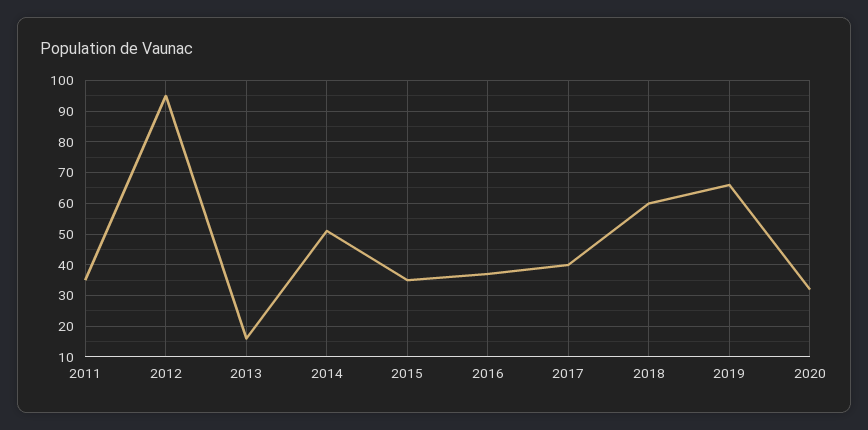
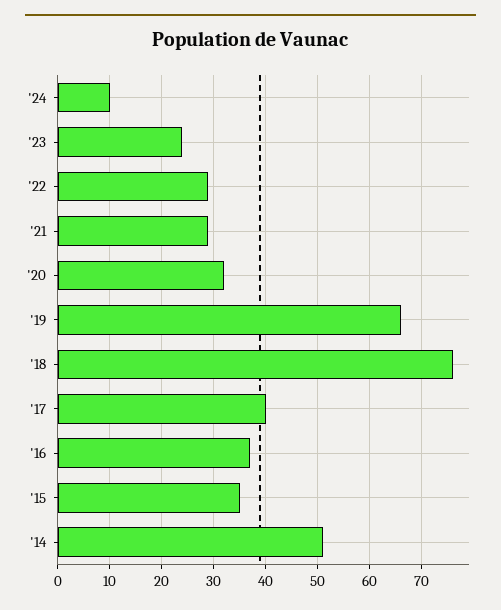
2011: 35 -> none
2012: 95 -> none
2013: 15 -> none
2018: 60 -> 75
'24: none -> 10
'23: none -> 25
'22: none -> 30
'21: none -> 30

